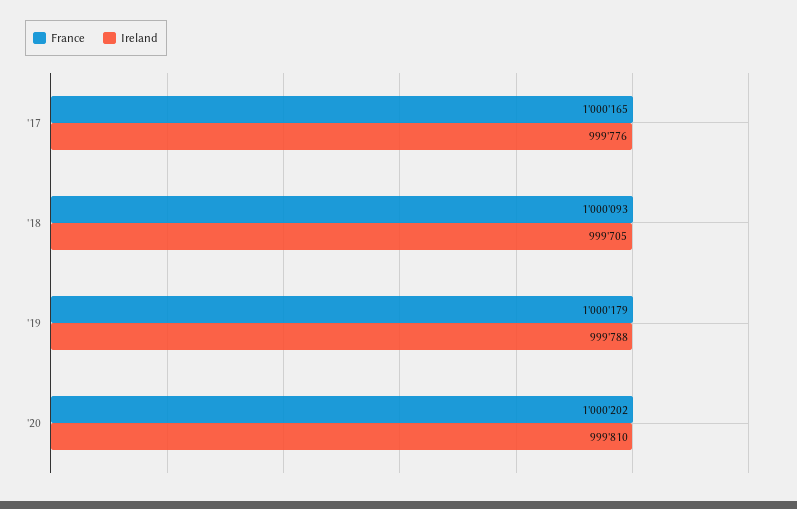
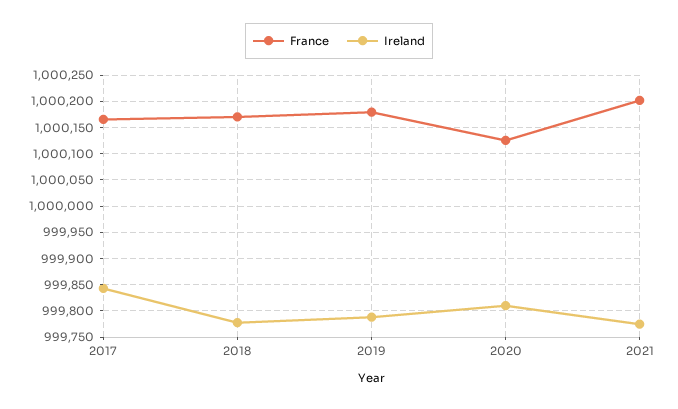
Ireland, '17: 999776 -> 999850
France, '18: 1000093 -> 1000175
Ireland, '18: 999705 -> 999775
France, '20: 1000202 -> 1000125
France, 2021: none -> 1000200
Ireland, 2021: none -> 999775

